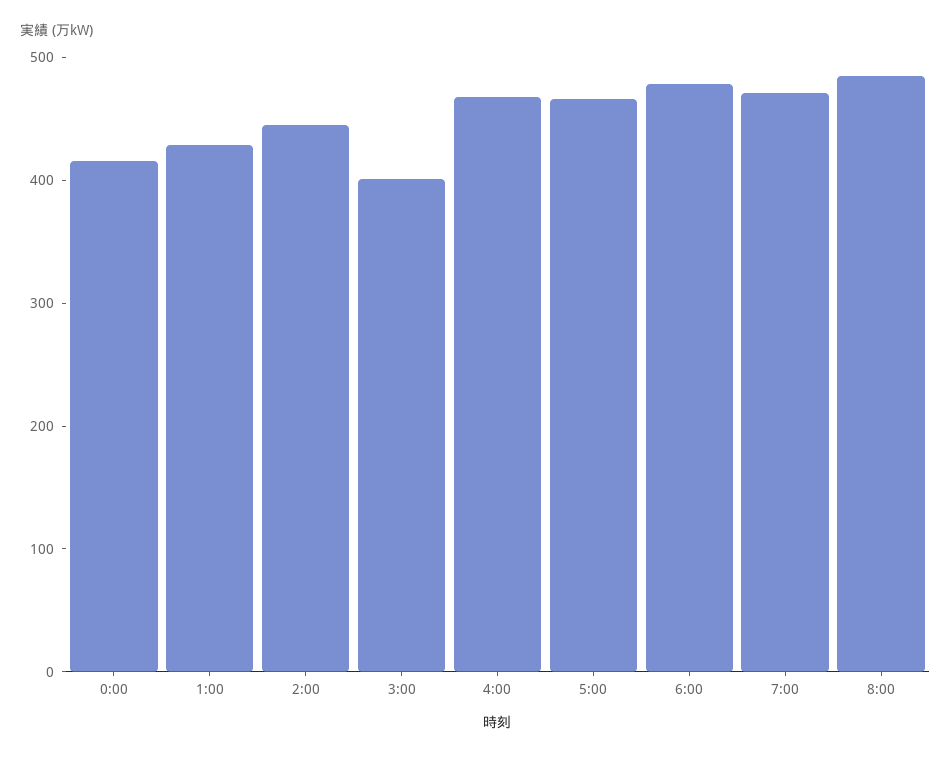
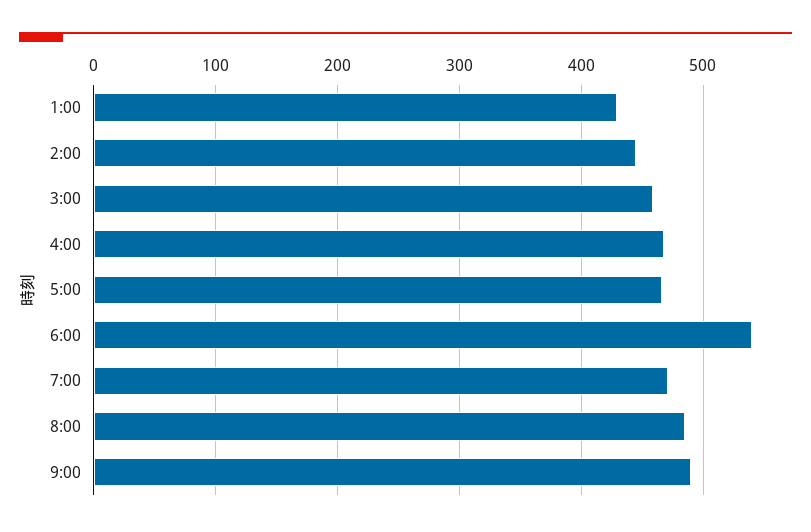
0:00: 420 -> none
3:00: 400 -> 460
6:00: 480 -> 540
9:00: none -> 490

